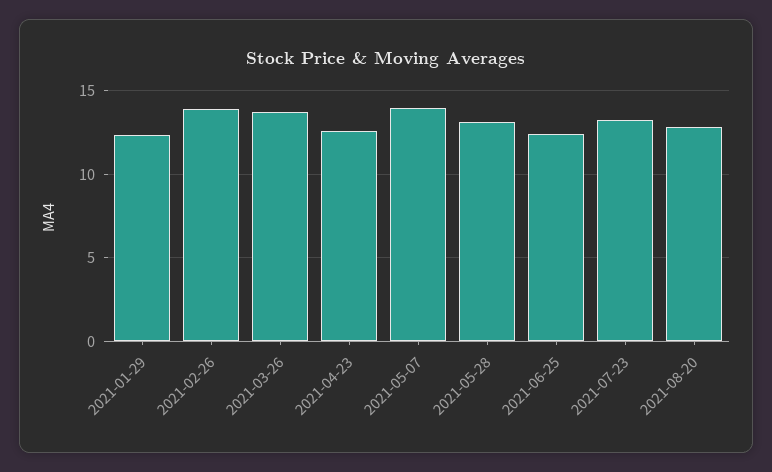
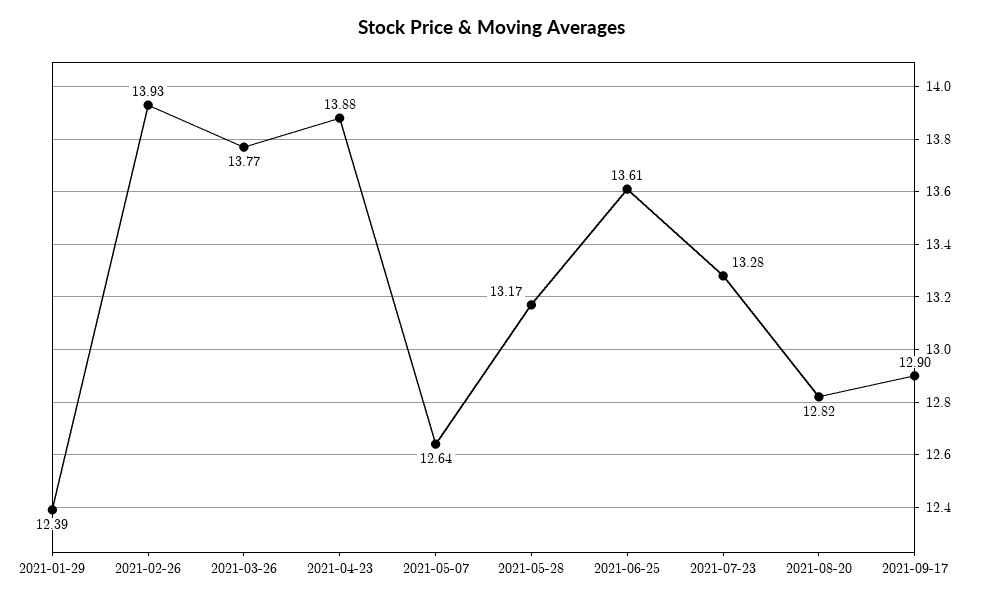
2021-04-23: 12.5 -> 13.88
2021-05-07: 14 -> 12.64
2021-06-25: 12.5 -> 13.61
2021-09-17: none -> 12.9

